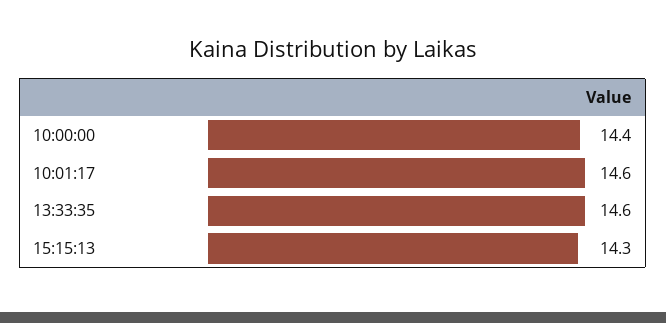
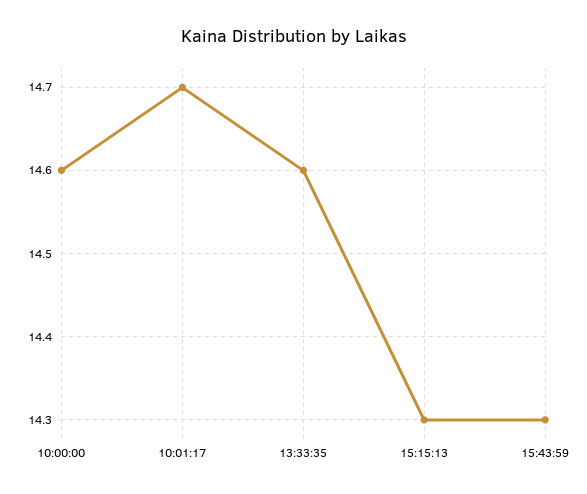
10:00:00: 14.4 -> 14.6
10:01:17: 14.6 -> 14.7
15:43:59: none -> 14.3

